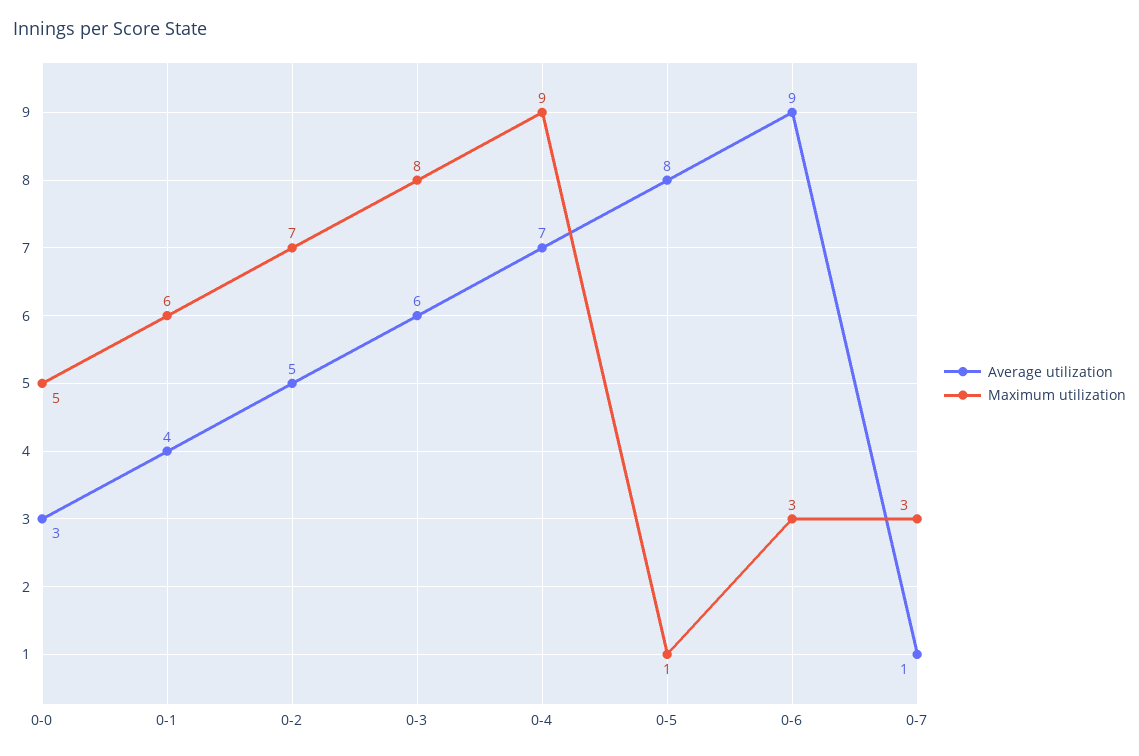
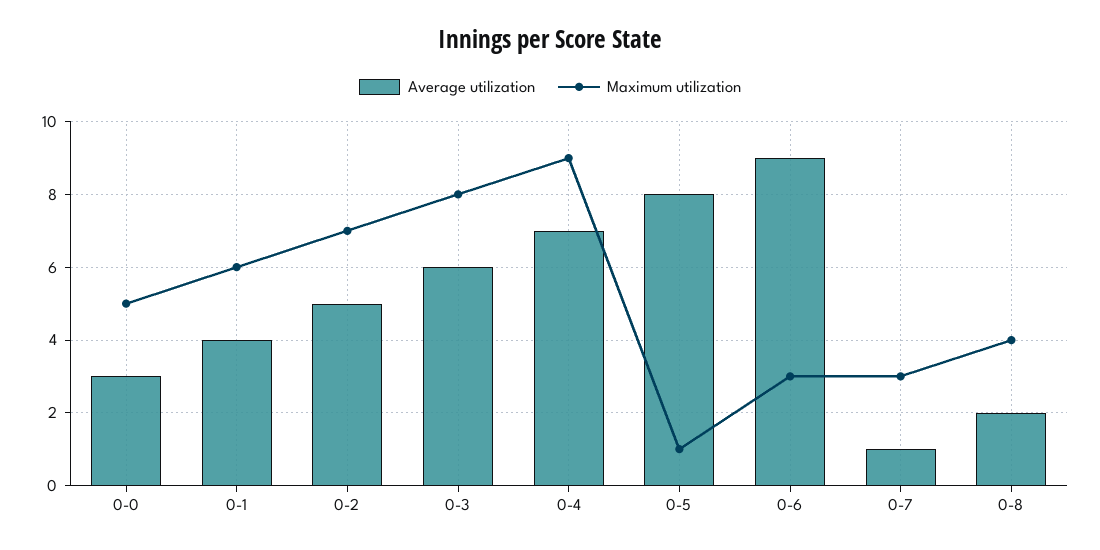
Average utilization, 0-8: none -> 2
Maximum utilization, 0-8: none -> 4

